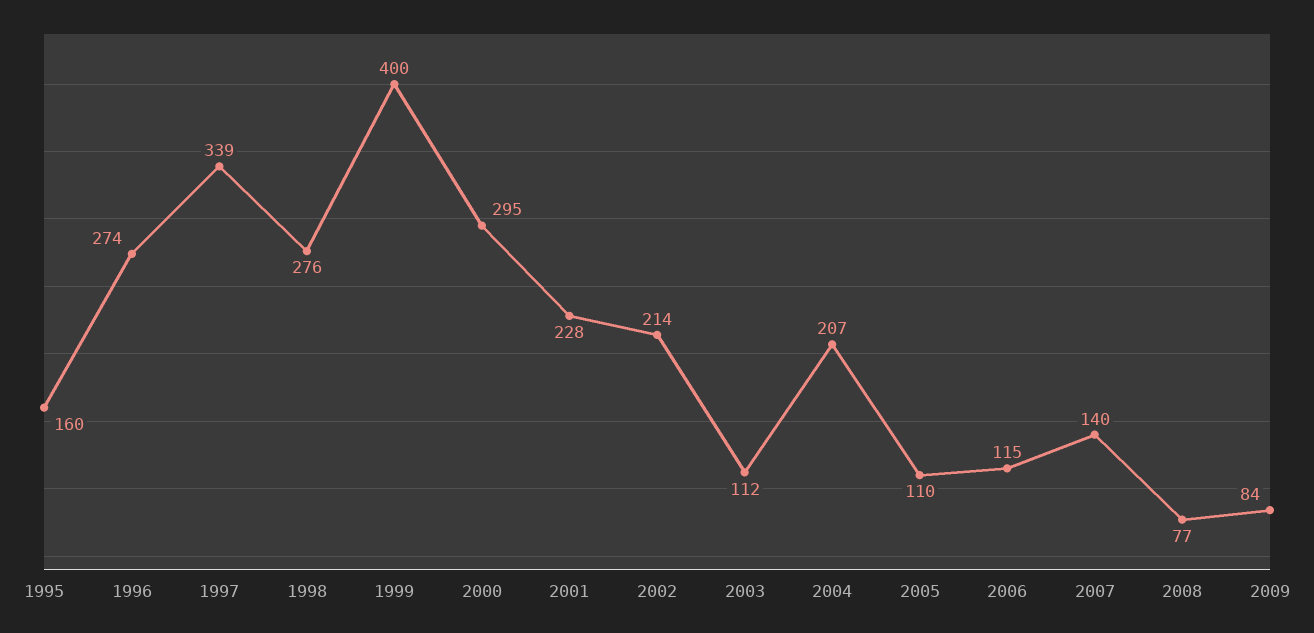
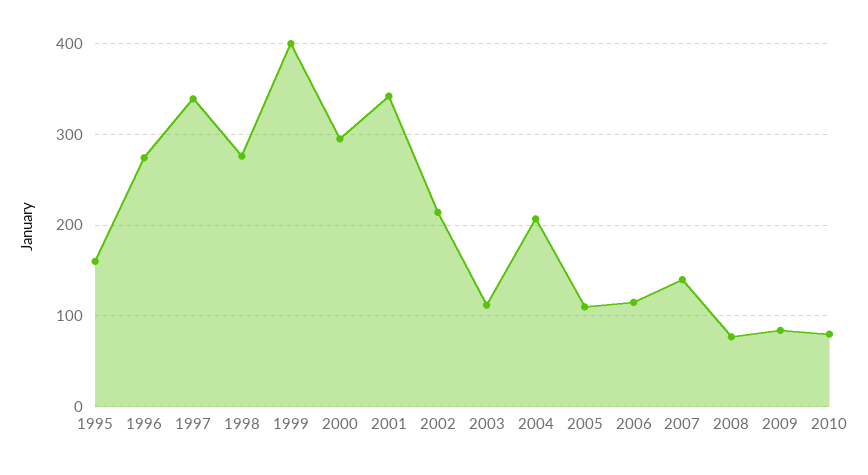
2001: 228 -> 340
2010: none -> 80

